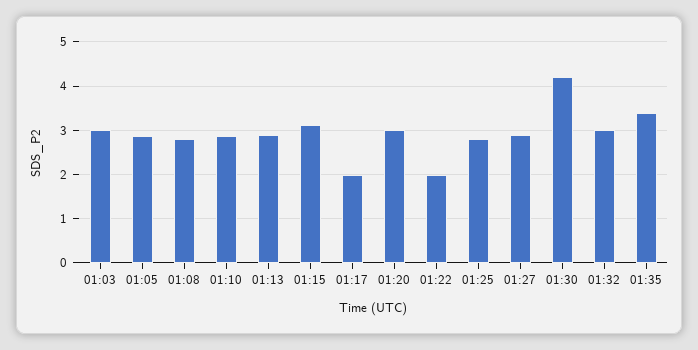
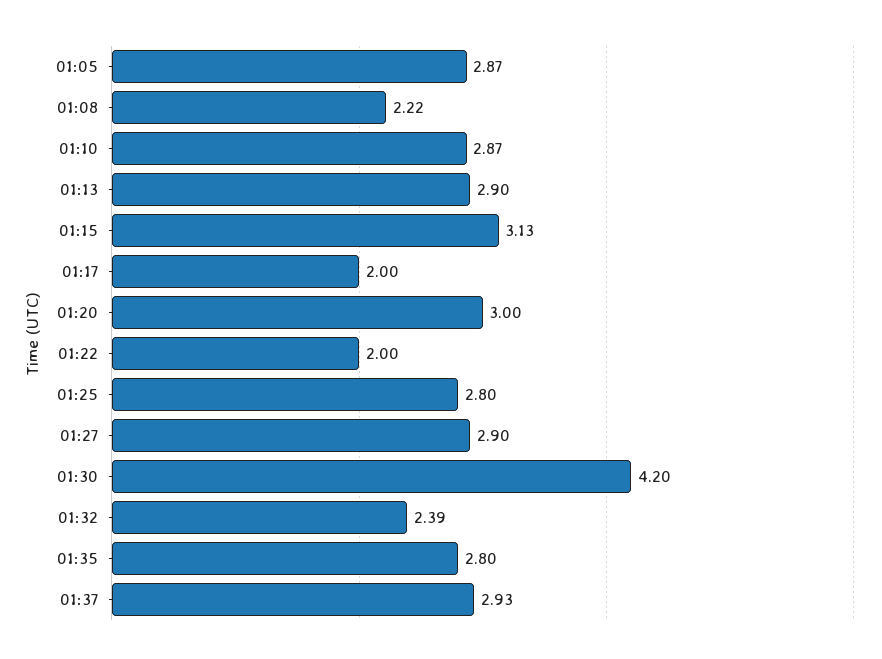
01:03: 3 -> none
01:08: 2.8 -> 2.22
01:32: 3 -> 2.39
01:35: 3.4 -> 2.8
01:37: none -> 2.93

